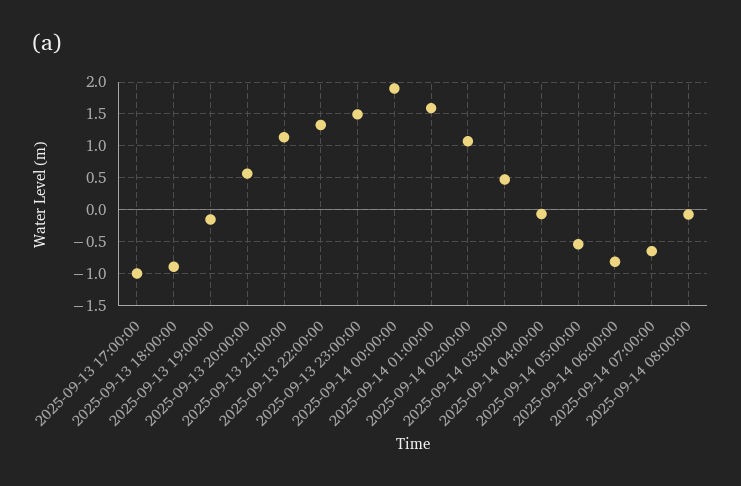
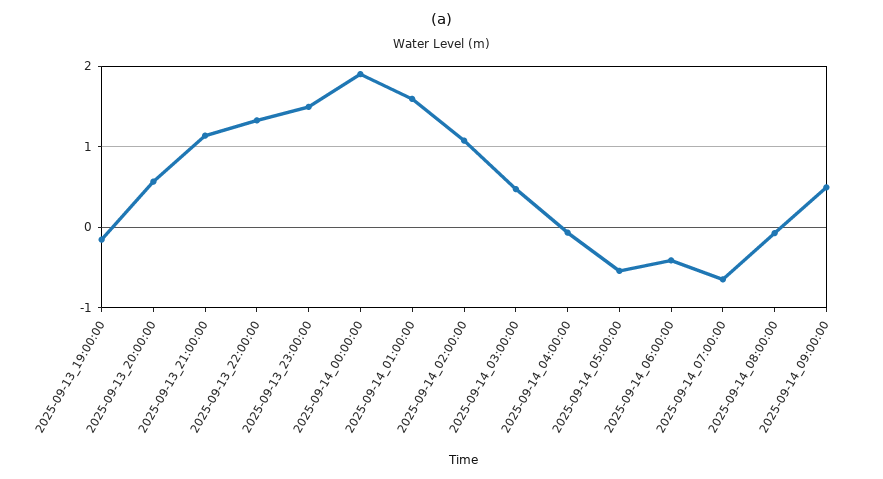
2025-09-13 17:00:00: -1 -> none
2025-09-13 18:00:00: -0.9 -> none
2025-09-14 06:00:00: -0.8 -> -0.4
2025-09-14_09:00:00: none -> 0.5

